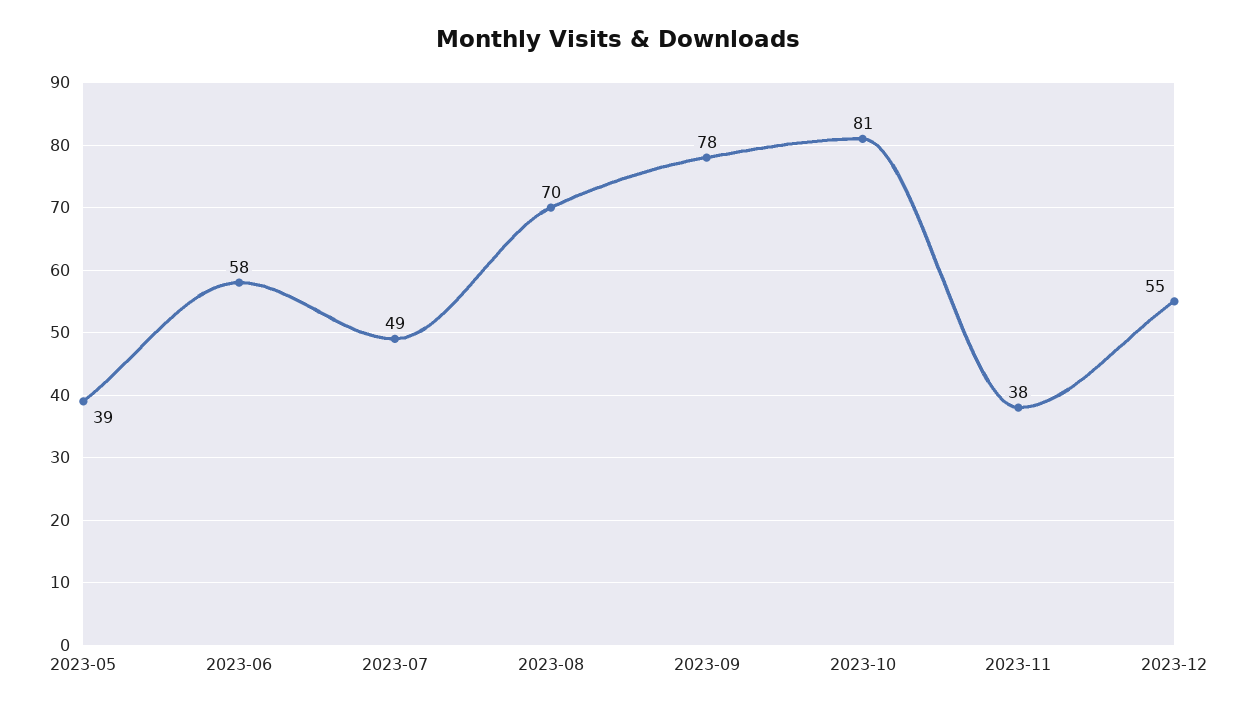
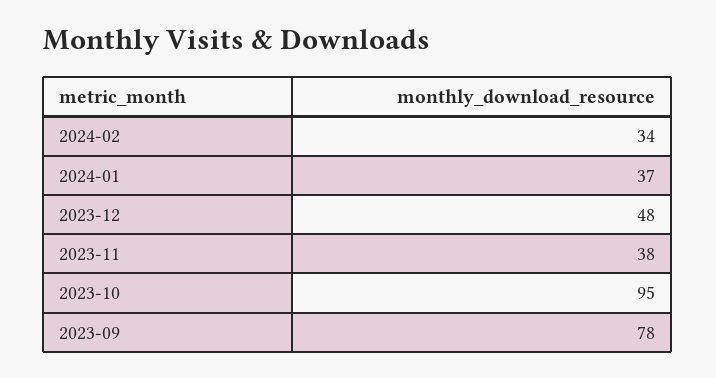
2023-05: 39 -> none
2023-06: 58 -> none
2023-07: 49 -> none
2023-08: 70 -> none
2023-10: 81 -> 95
2023-12: 55 -> 48
2024-02: none -> 34
2024-01: none -> 37

